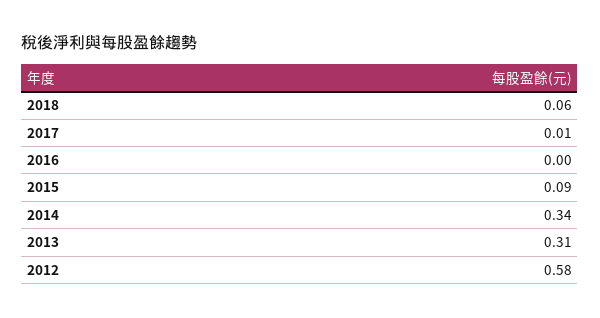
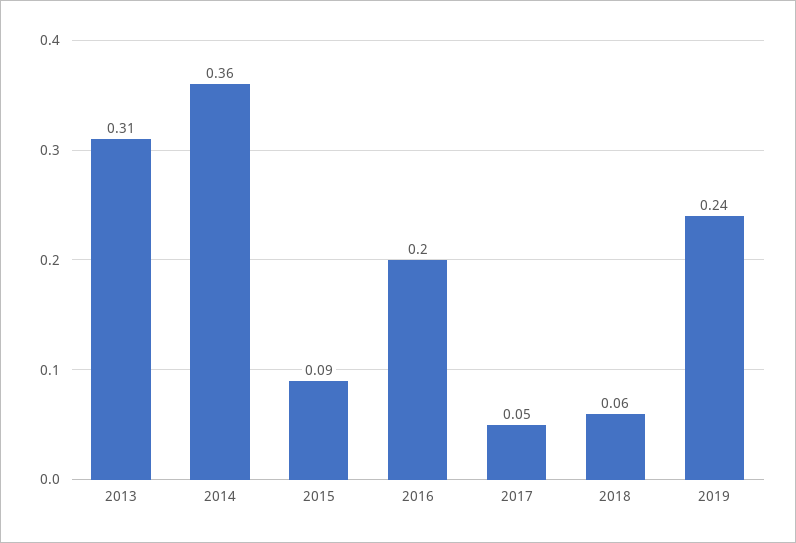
2017: 0.01 -> 0.05
2016: 0 -> 0.2
2014: 0.34 -> 0.36
2012: 0.58 -> none
2019: none -> 0.24

